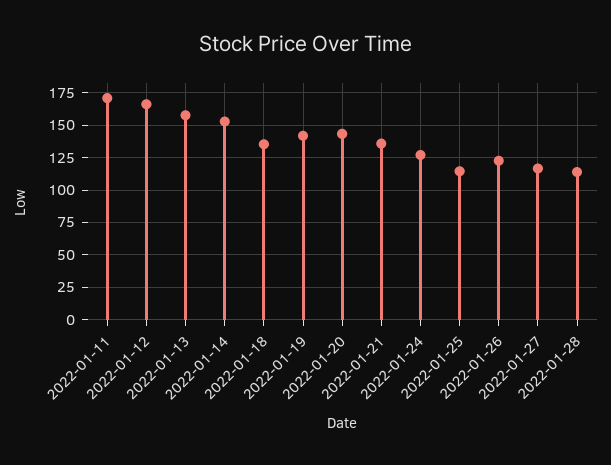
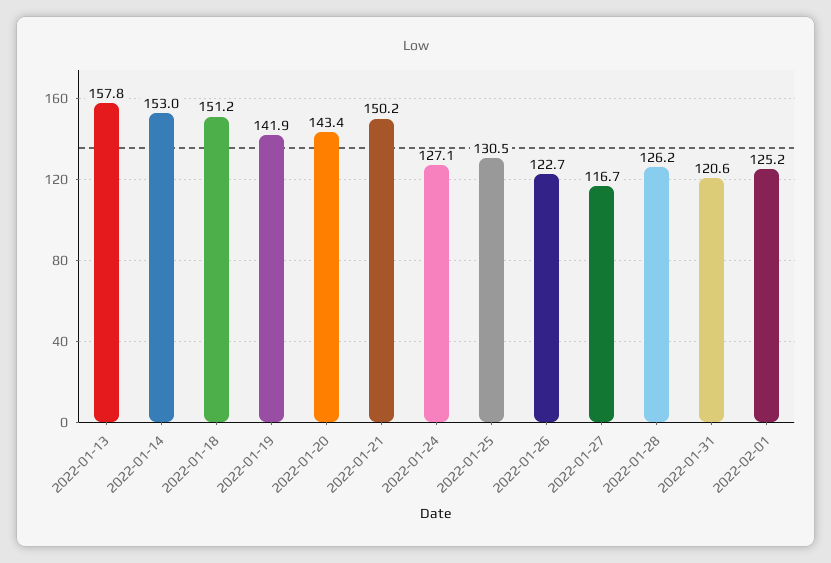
2022-01-11: 170 -> none
2022-01-12: 165 -> none
2022-01-18: 135 -> 151.2
2022-01-21: 135 -> 150.2
2022-01-25: 115 -> 130.5
2022-01-28: 115 -> 126.2
2022-01-31: none -> 120.6
2022-02-01: none -> 125.2

